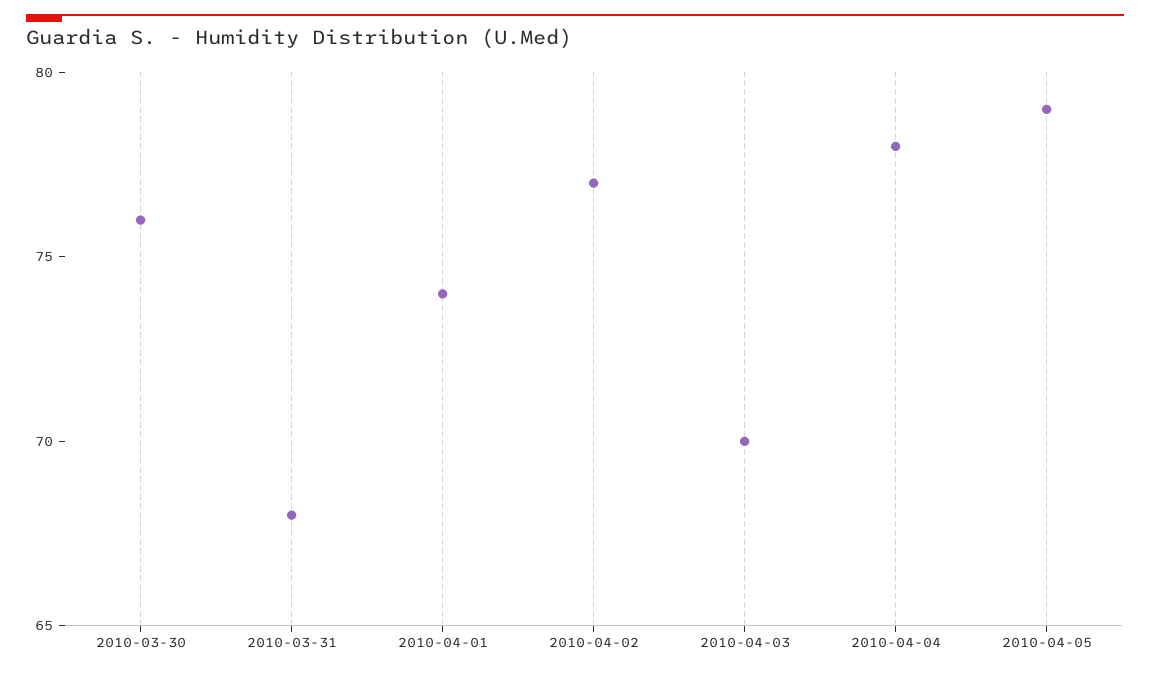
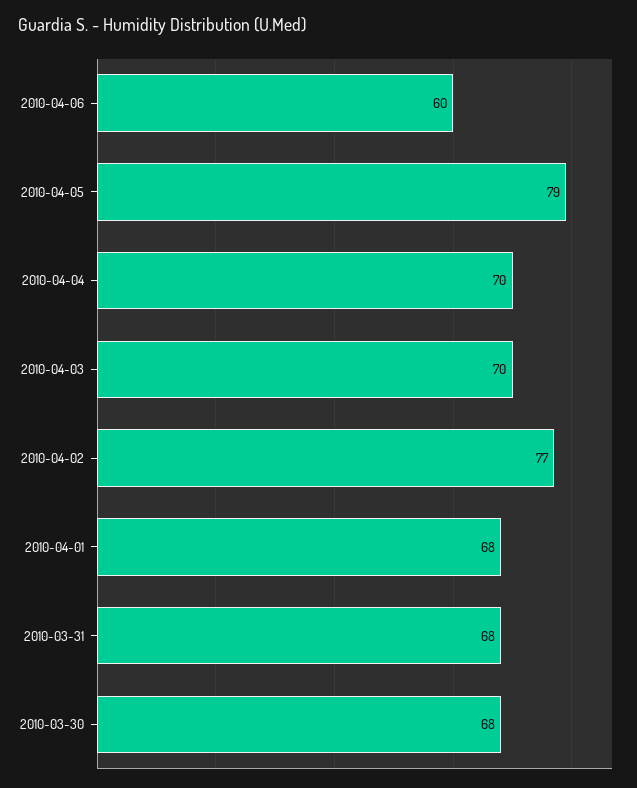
2010-03-30: 76 -> 68
2010-04-01: 74 -> 68
2010-04-04: 78 -> 70
2010-04-06: none -> 60

